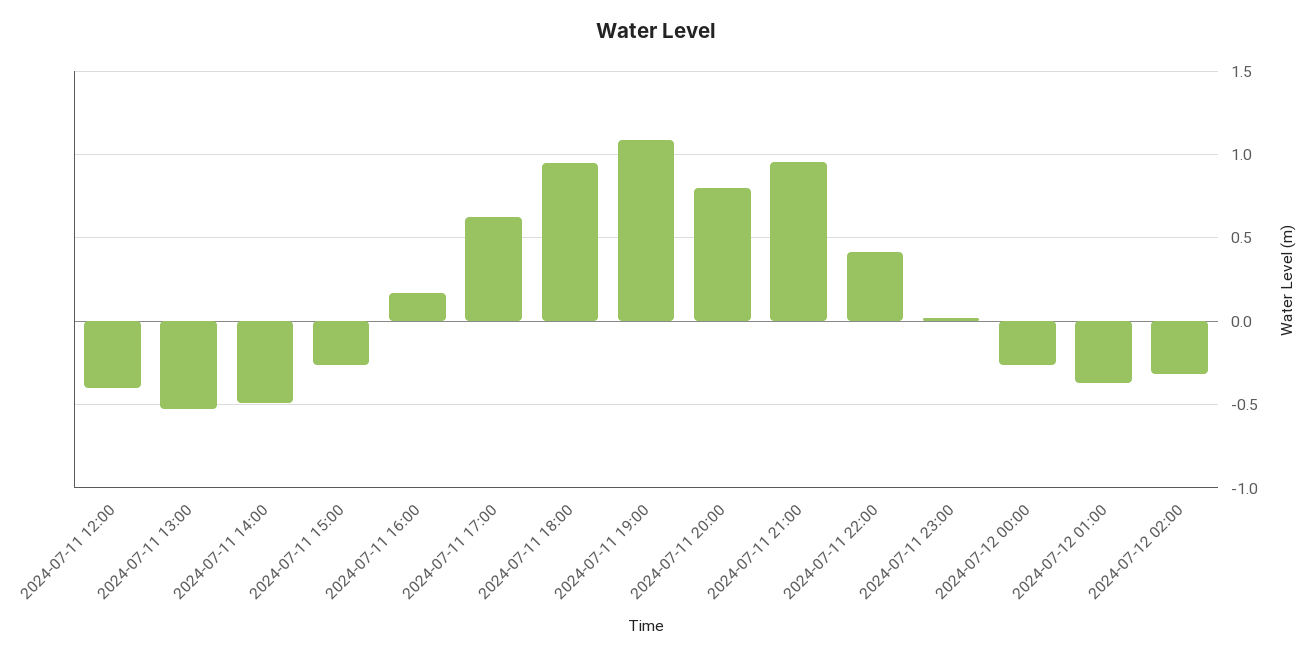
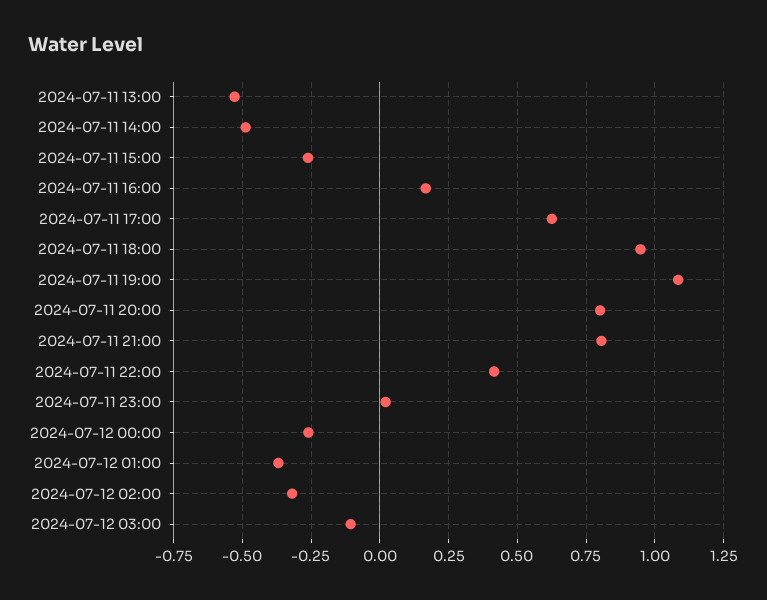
2024-07-11 12:00: -0.4 -> none
2024-07-11 21:00: 0.95 -> 0.8
2024-07-12 03:00: none -> -0.1

